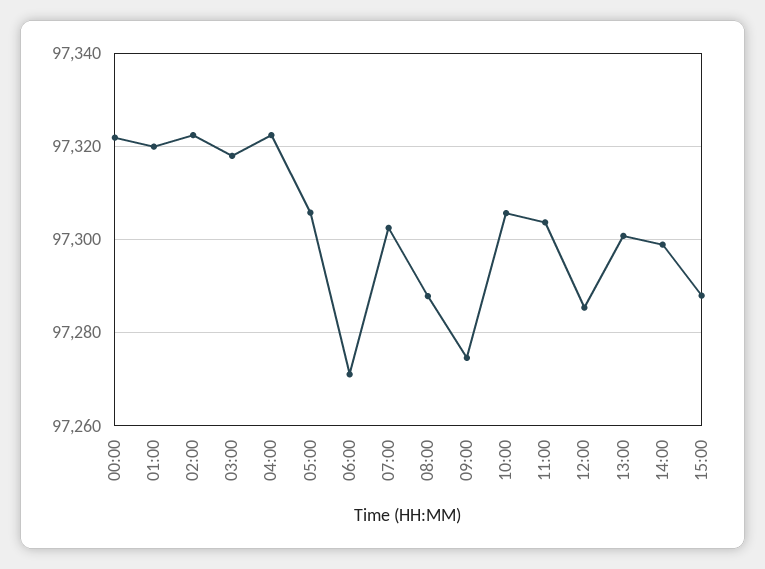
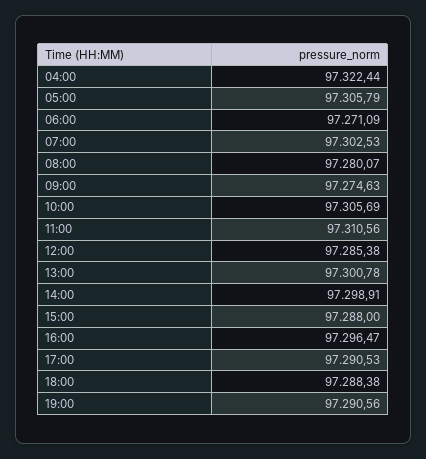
00:00: 97322 -> none
01:00: 97320 -> none
02:00: 97322 -> none
03:00: 97318 -> none
08:00: 97288 -> 97280.07
11:00: 97304 -> 97310.56
16:00: none -> 97296.47
17:00: none -> 97290.53
18:00: none -> 97288.38
19:00: none -> 97290.56

